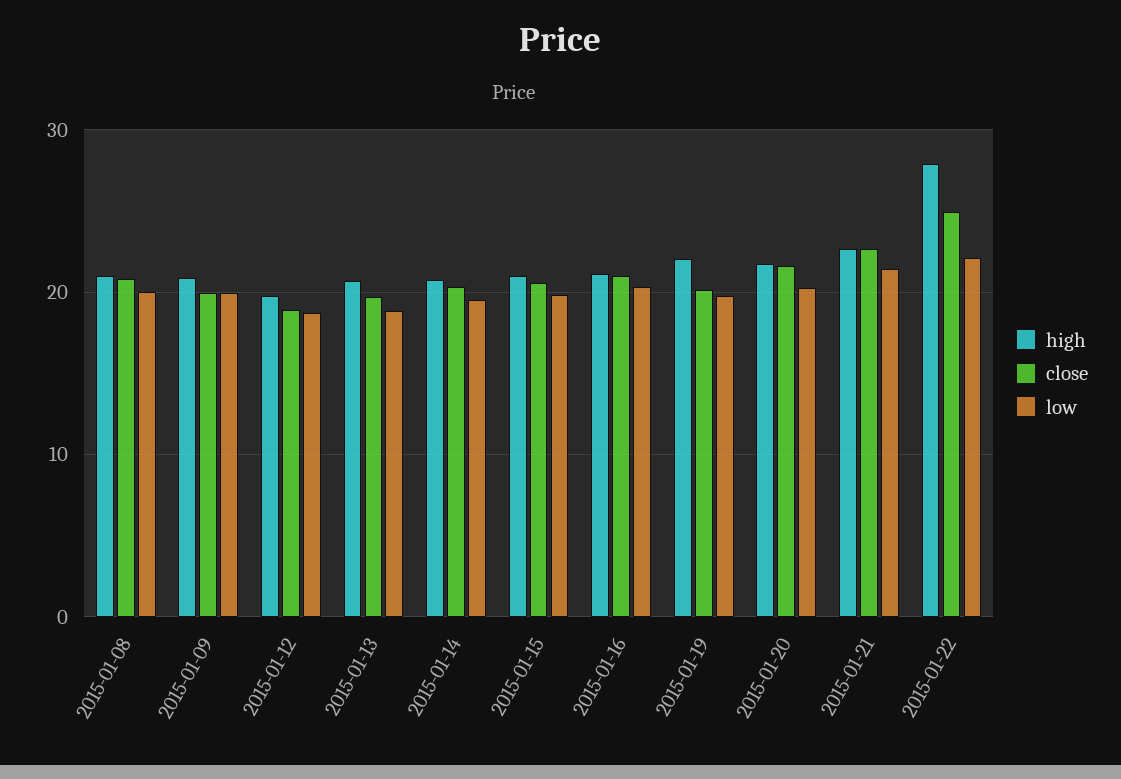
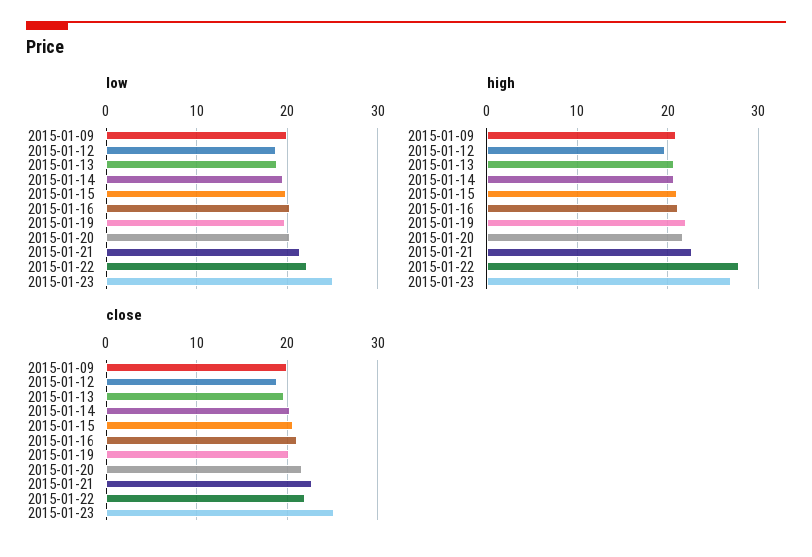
high, 2015-01-08: 21 -> none
close, 2015-01-08: 21 -> none
low, 2015-01-08: 20 -> none
close, 2015-01-22: 25 -> 22
low, 2015-01-23: none -> 25
high, 2015-01-23: none -> 27
close, 2015-01-23: none -> 25

